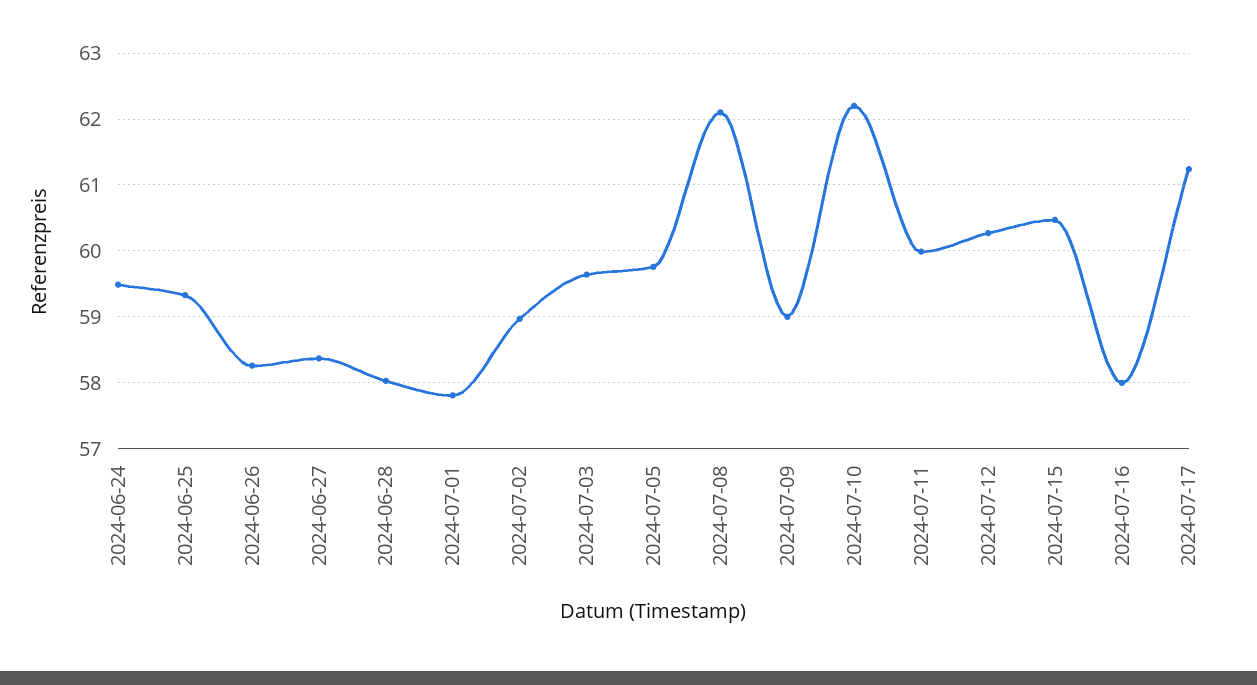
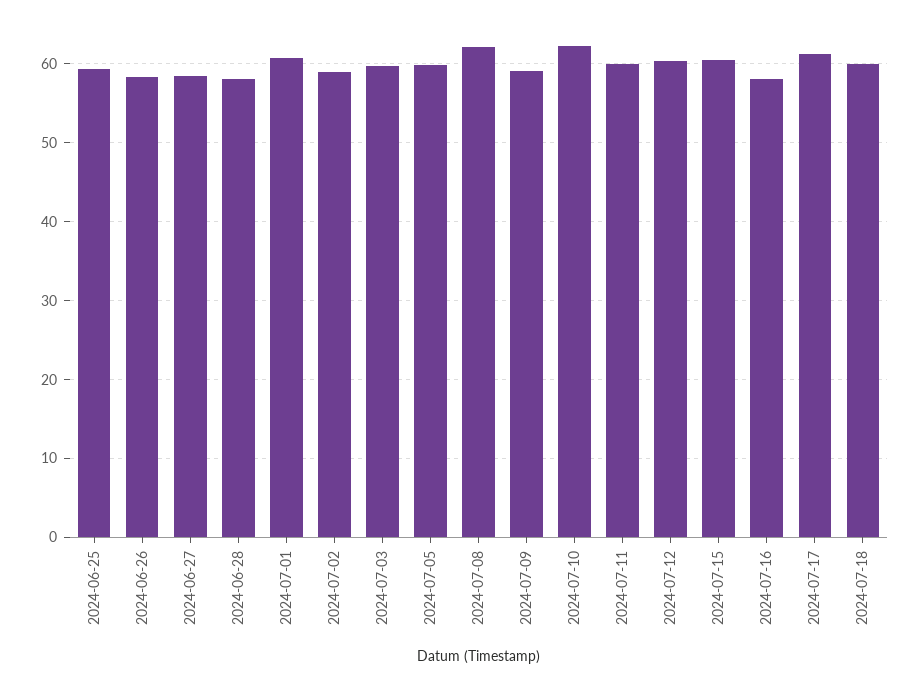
2024-06-24: 59.5 -> none
2024-07-01: 57.8 -> 61
2024-07-18: none -> 60

